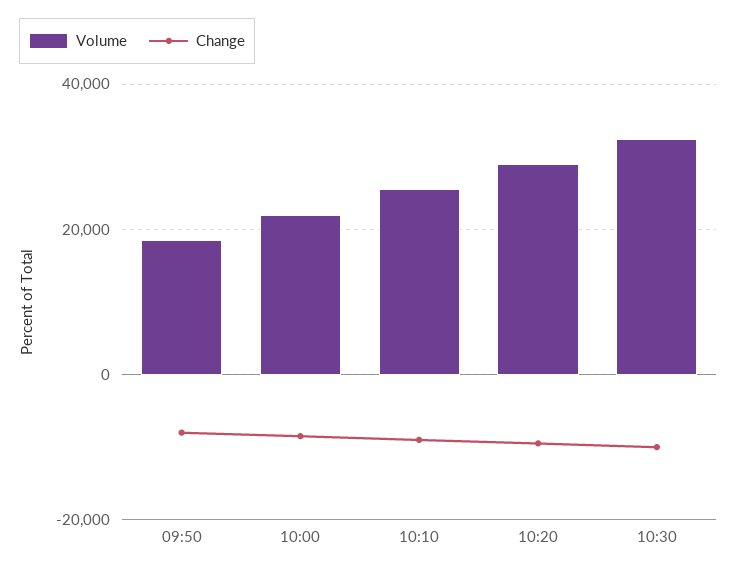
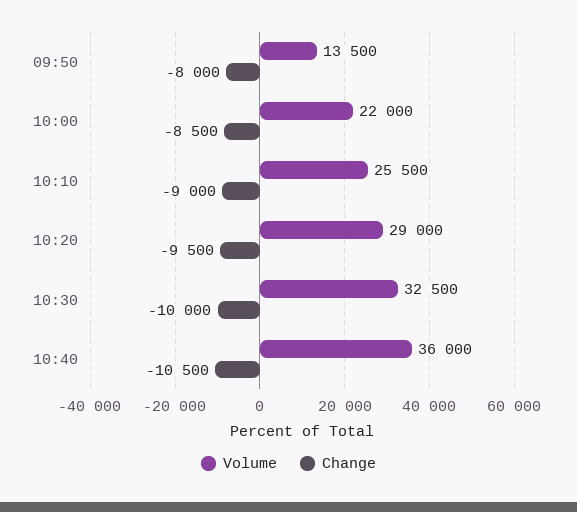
Volume, 09:50: 18000 -> 13500
Volume, 10:40: none -> 36000
Change, 10:40: none -> -10500

